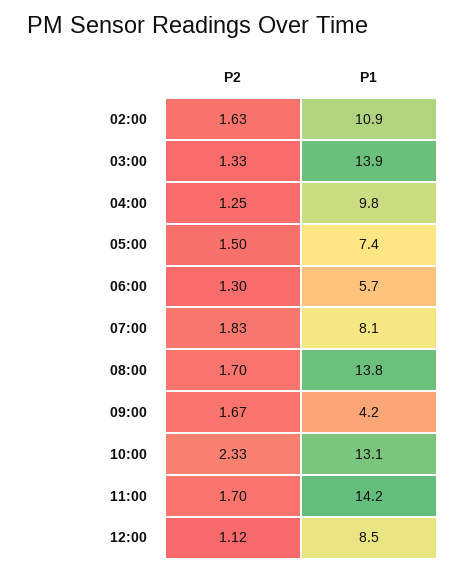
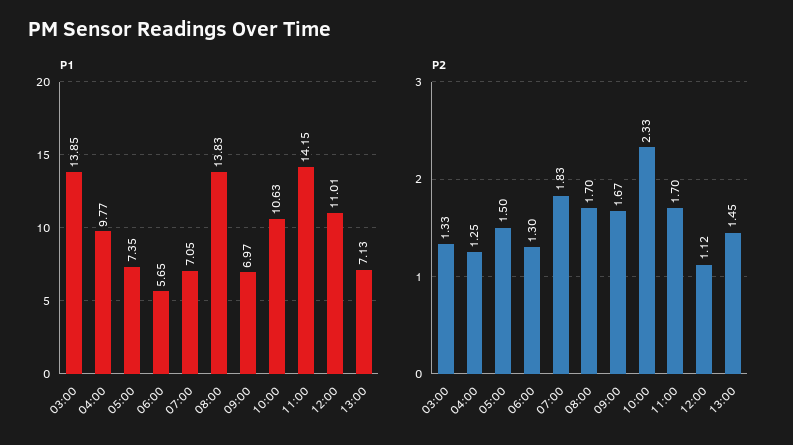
P2, 02:00: 1.63 -> none
P1, 02:00: 10.9 -> none
P1, 07:00: 8.1 -> 7.05
P1, 09:00: 4.2 -> 6.97
P1, 10:00: 13.1 -> 10.63
P1, 12:00: 8.5 -> 11.01
P1, 13:00: none -> 7.13
P2, 13:00: none -> 1.45

